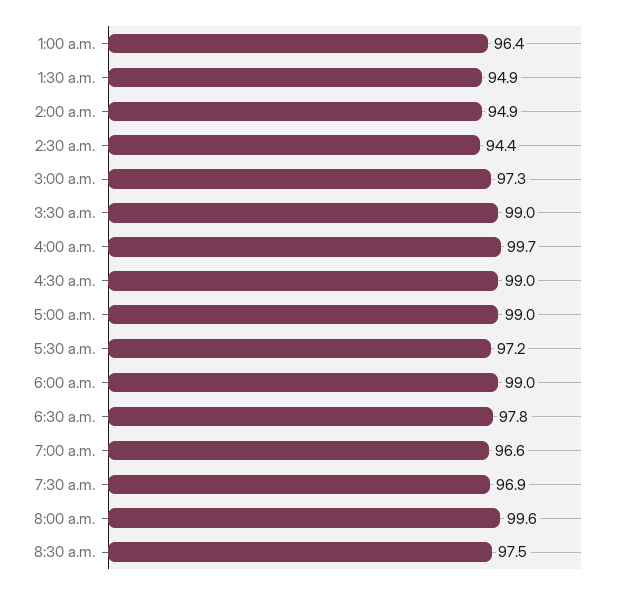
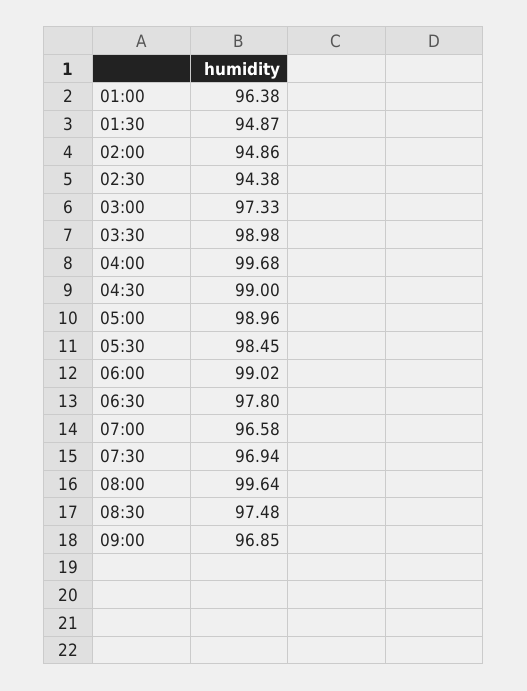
5:30 a.m.: 97.2 -> 98.45
09:00: none -> 96.85

